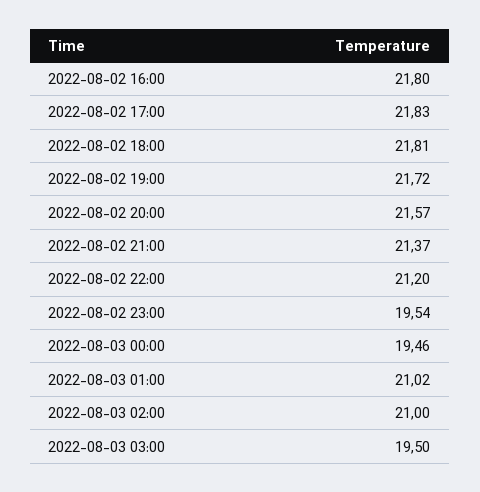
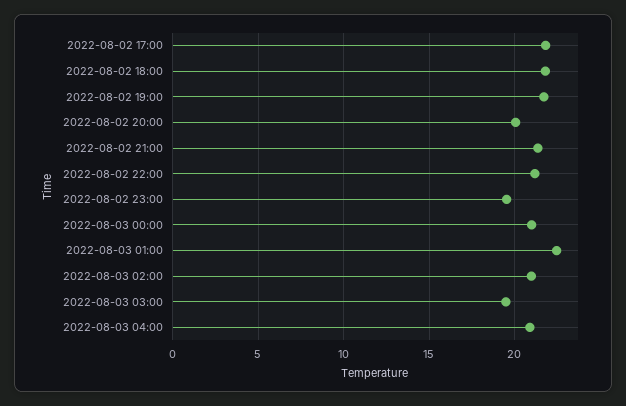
2022-08-02 16:00: 21.8 -> none
2022-08-02 20:00: 21.57 -> 20
2022-08-03 00:00: 19.46 -> 21
2022-08-03 01:00: 21.02 -> 22.5
2022-08-03 04:00: none -> 21

